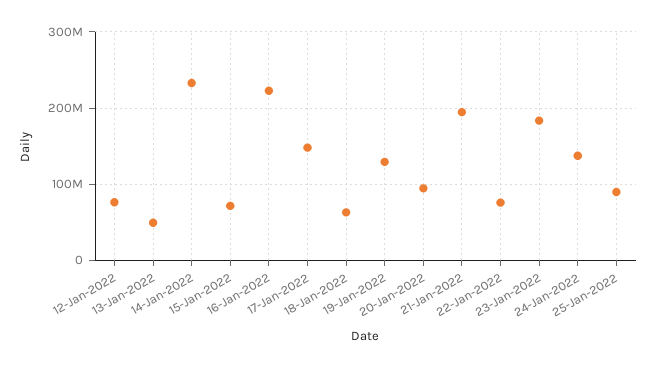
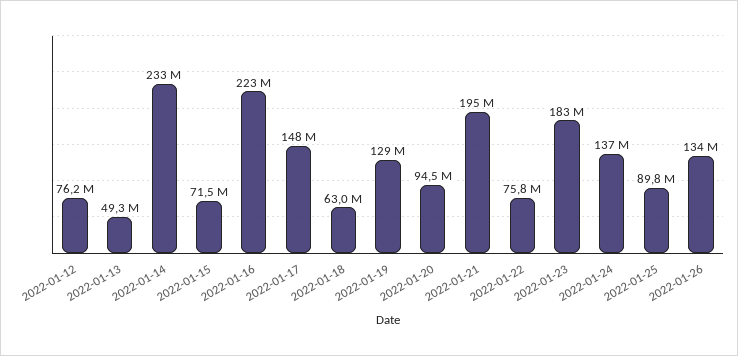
2022-01-26: none -> 134000000

